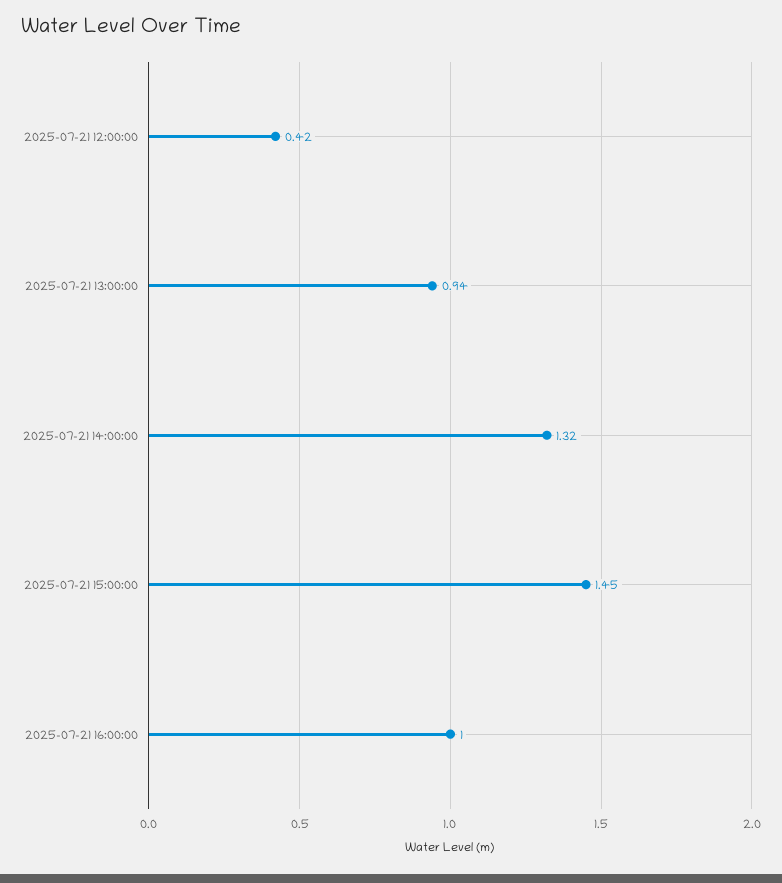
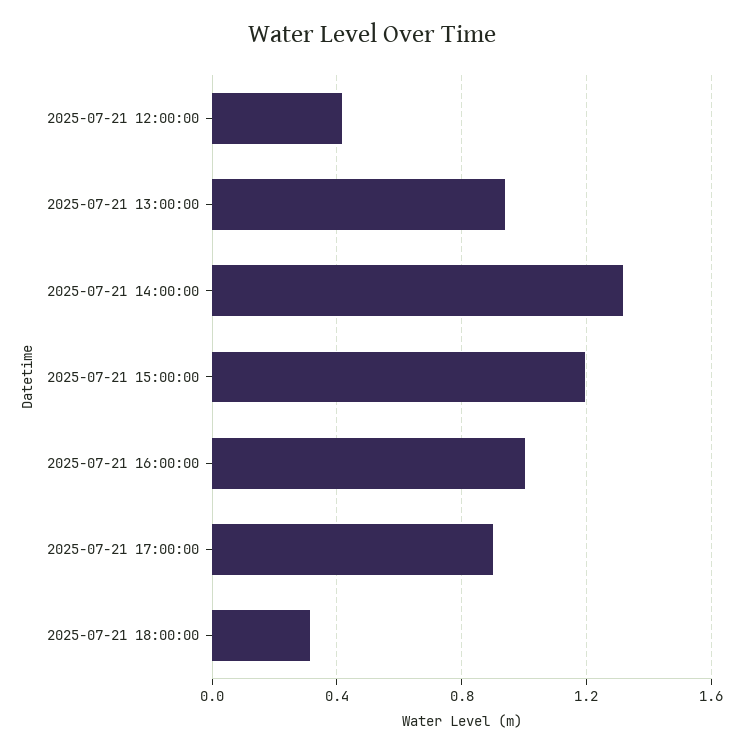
2025-07-21 15:00:00: 1.45 -> 1.2
2025-07-21 17:00:00: none -> 0.9
2025-07-21 18:00:00: none -> 0.3

